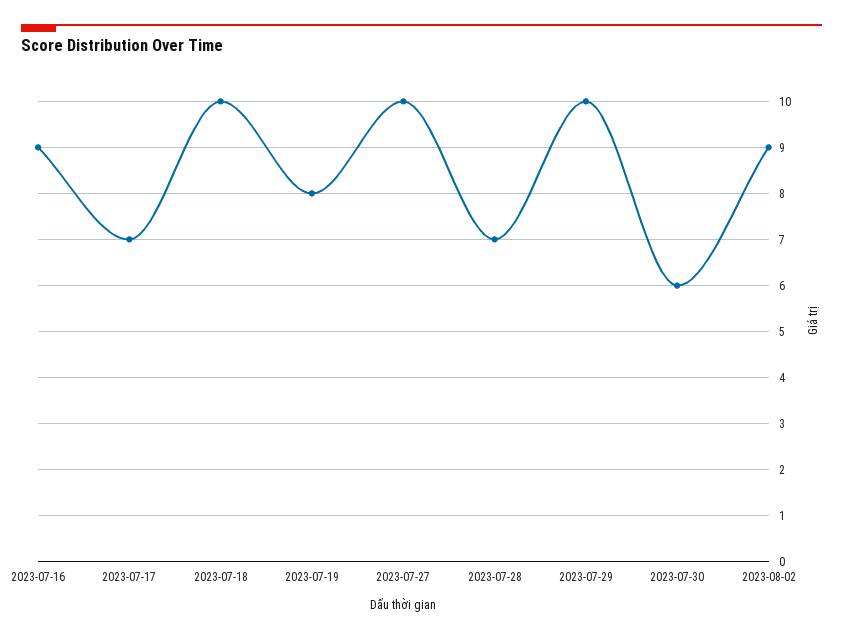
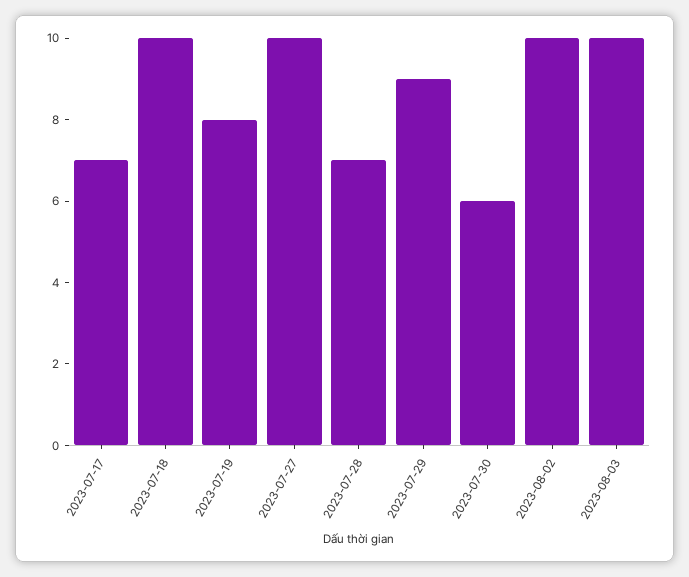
2023-07-16: 9 -> none
2023-07-29: 10 -> 9
2023-08-02: 9 -> 10
2023-08-03: none -> 10

